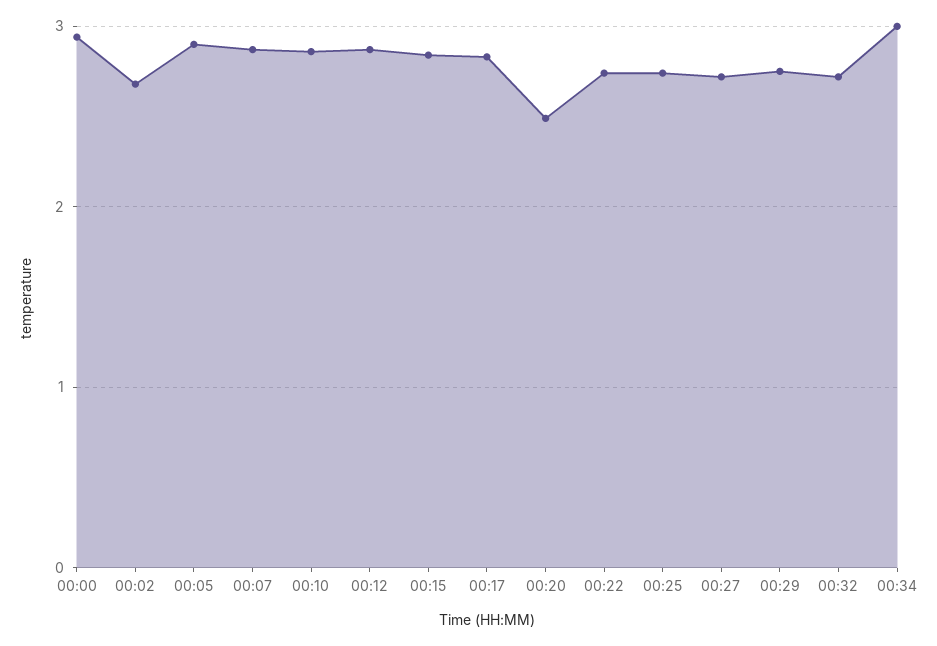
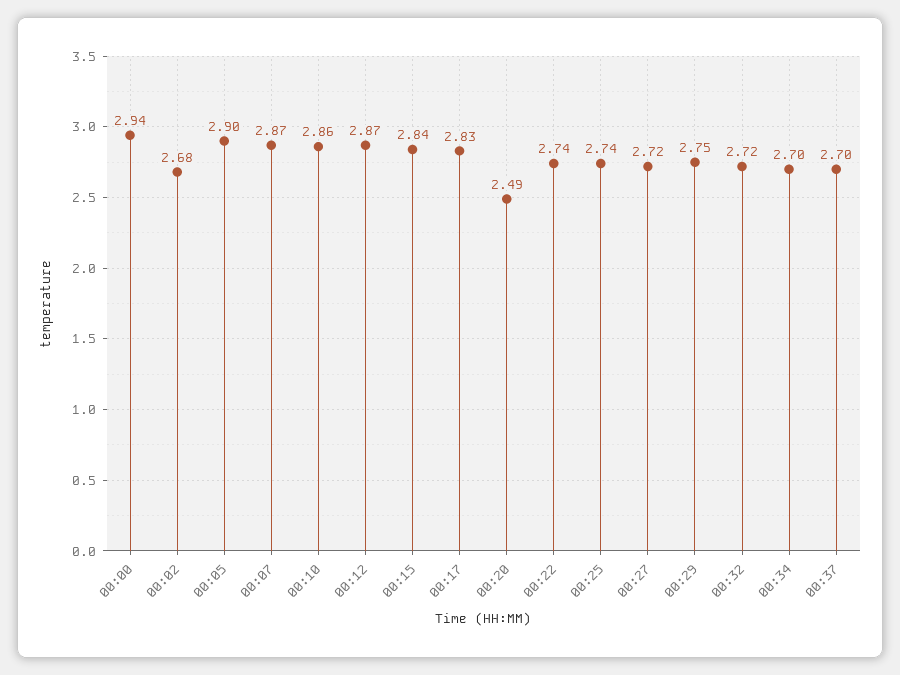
00:34: 3 -> 2.7
00:37: none -> 2.7

